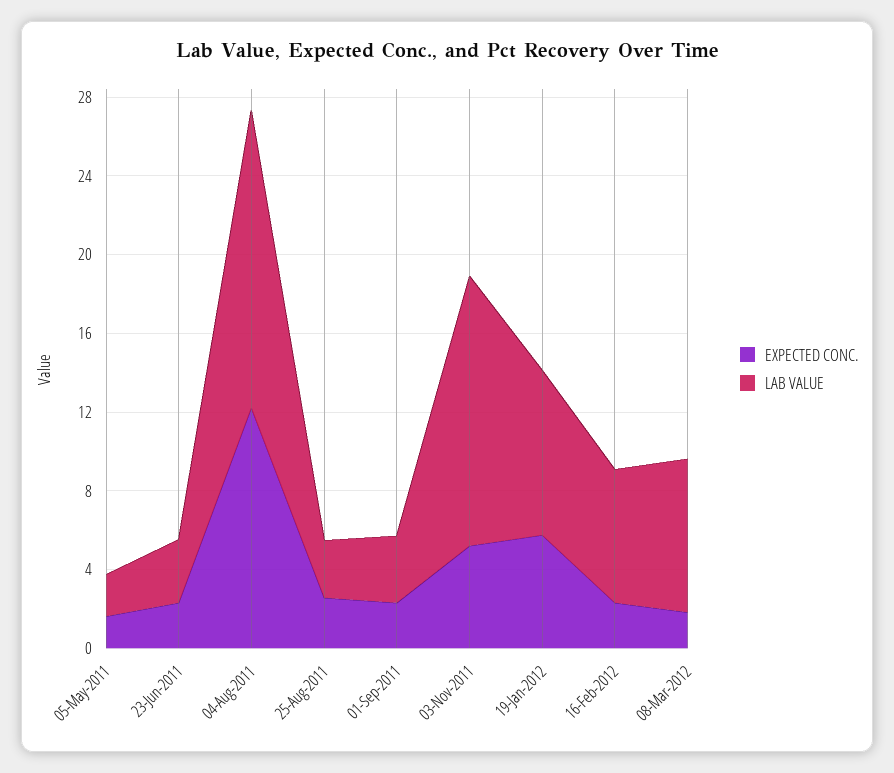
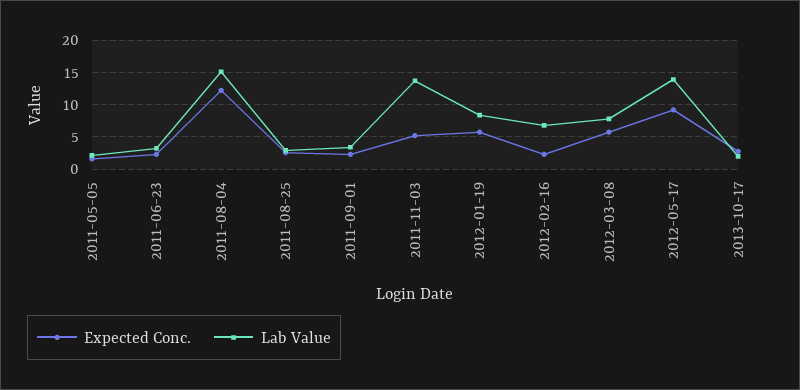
EXPECTED CONC., 08-Mar-2012: 2 -> 6
EXPECTED CONC., 2012-05-17: none -> 9
LAB VALUE, 2012-05-17: none -> 14
EXPECTED CONC., 2013-10-17: none -> 3
LAB VALUE, 2013-10-17: none -> 2

